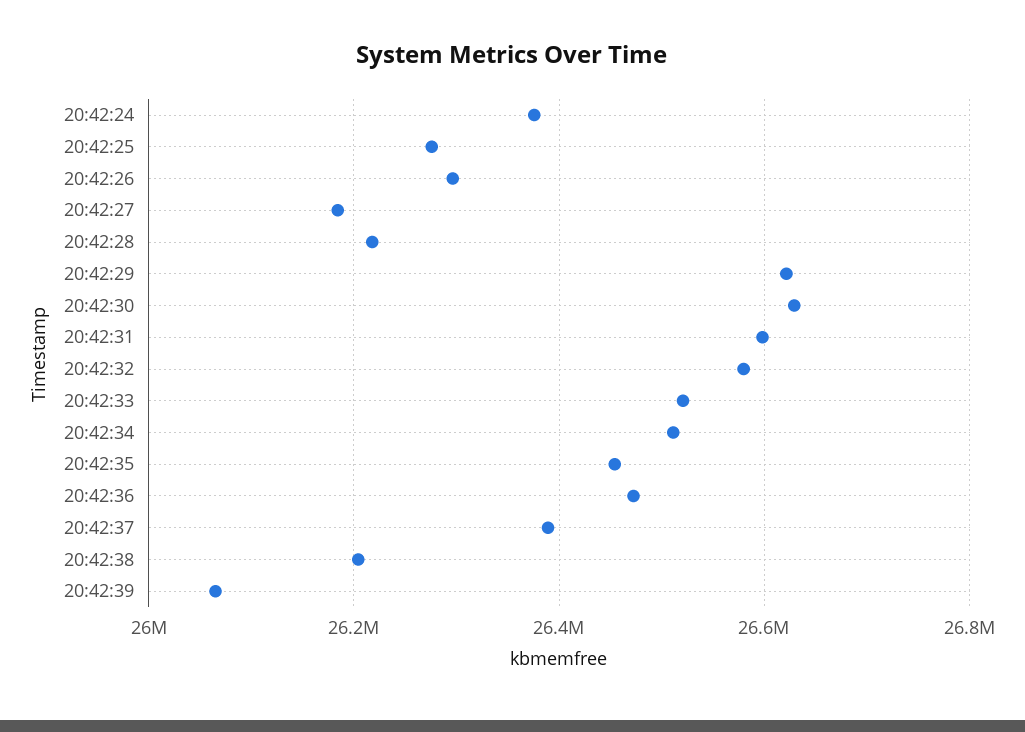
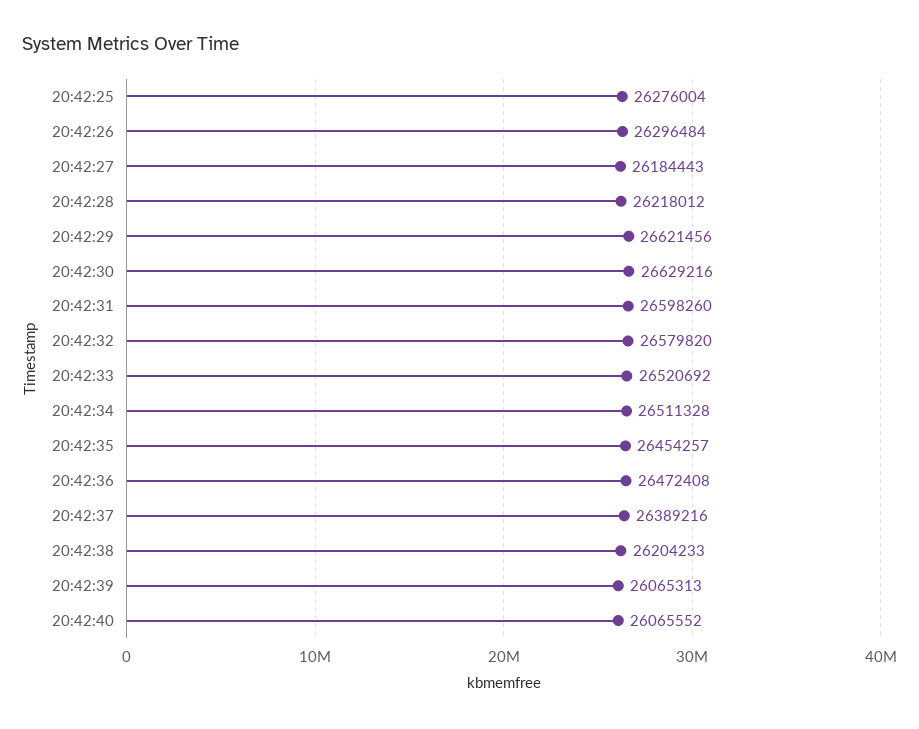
20:42:24: 26380000 -> none
20:42:40: none -> 26065552

